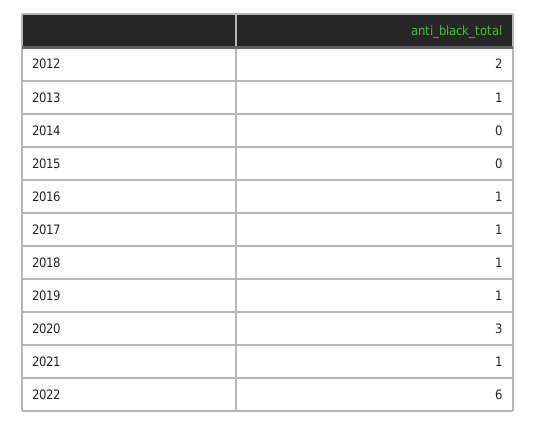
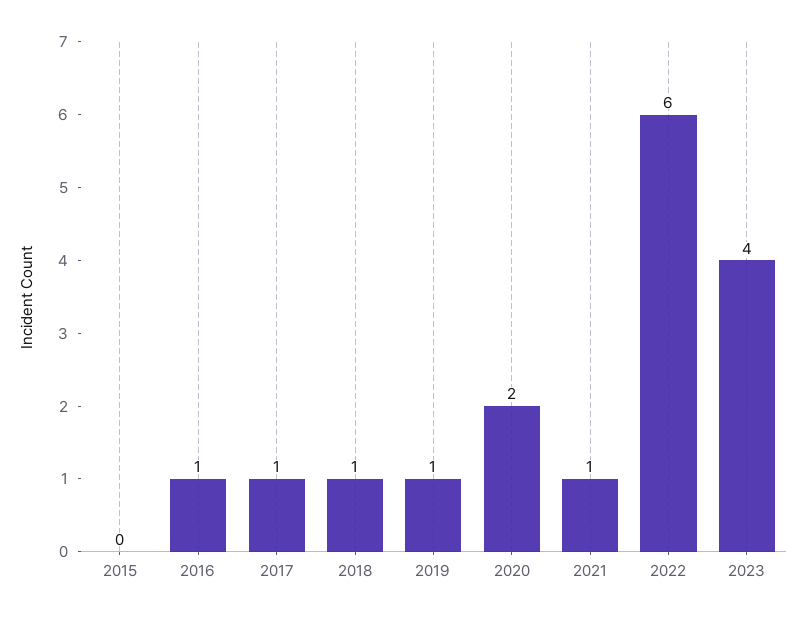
2012: 2 -> none
2013: 1 -> none
2014: 0 -> none
2020: 3 -> 2
2023: none -> 4

